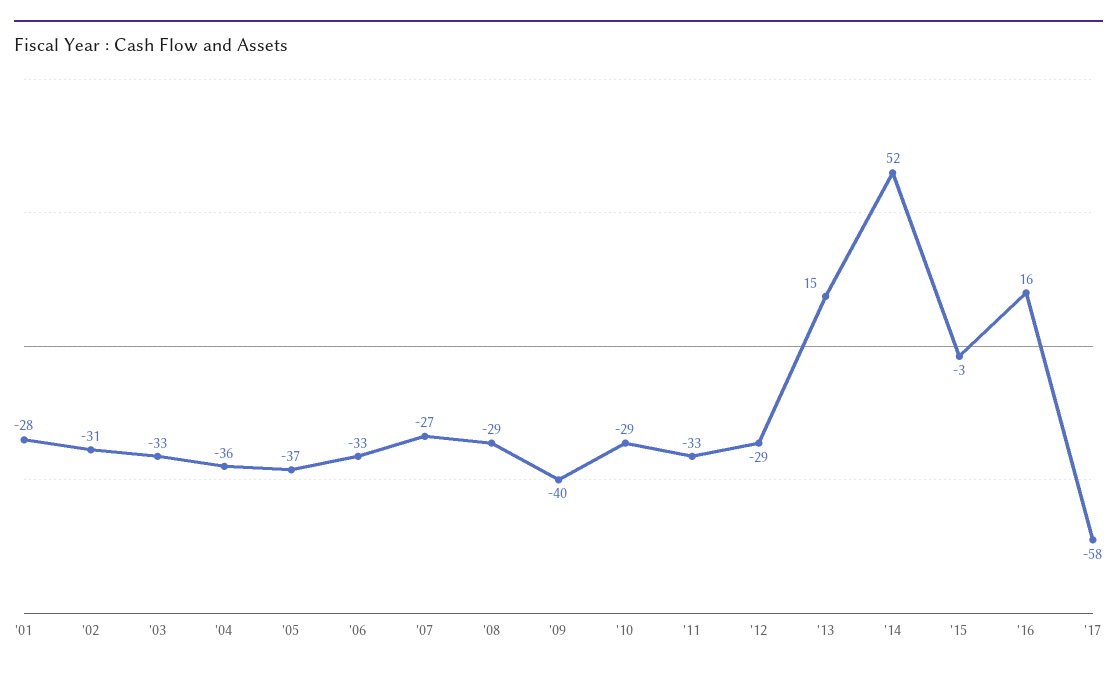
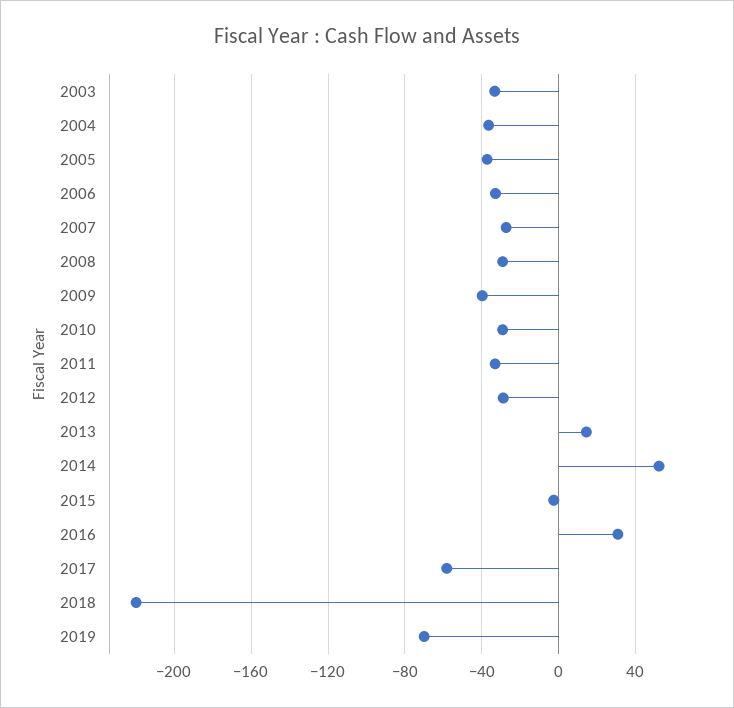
'01: -28 -> none
'02: -31 -> none
'16: 16 -> 30
2018: none -> -220
2019: none -> -70

